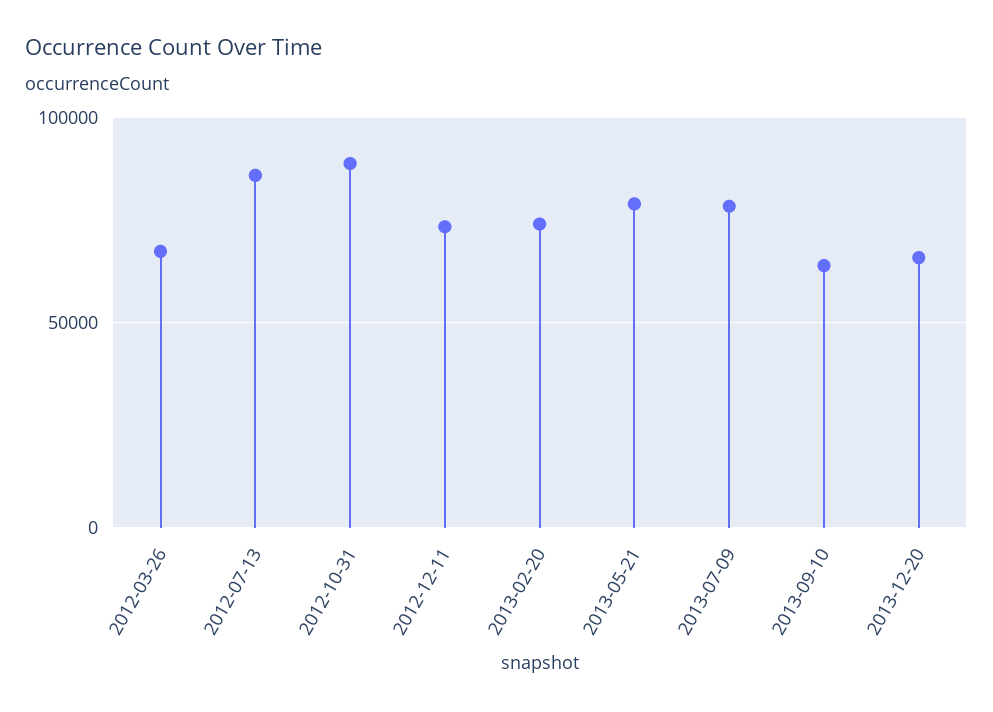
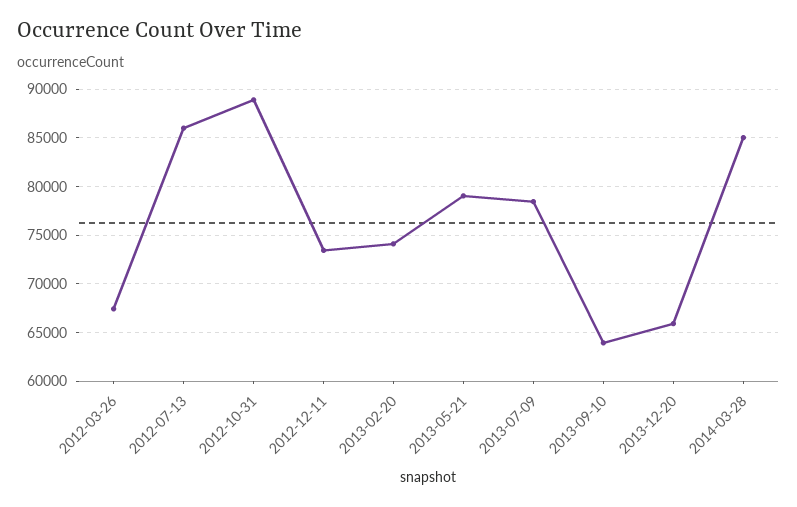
2014-03-28: none -> 85000

